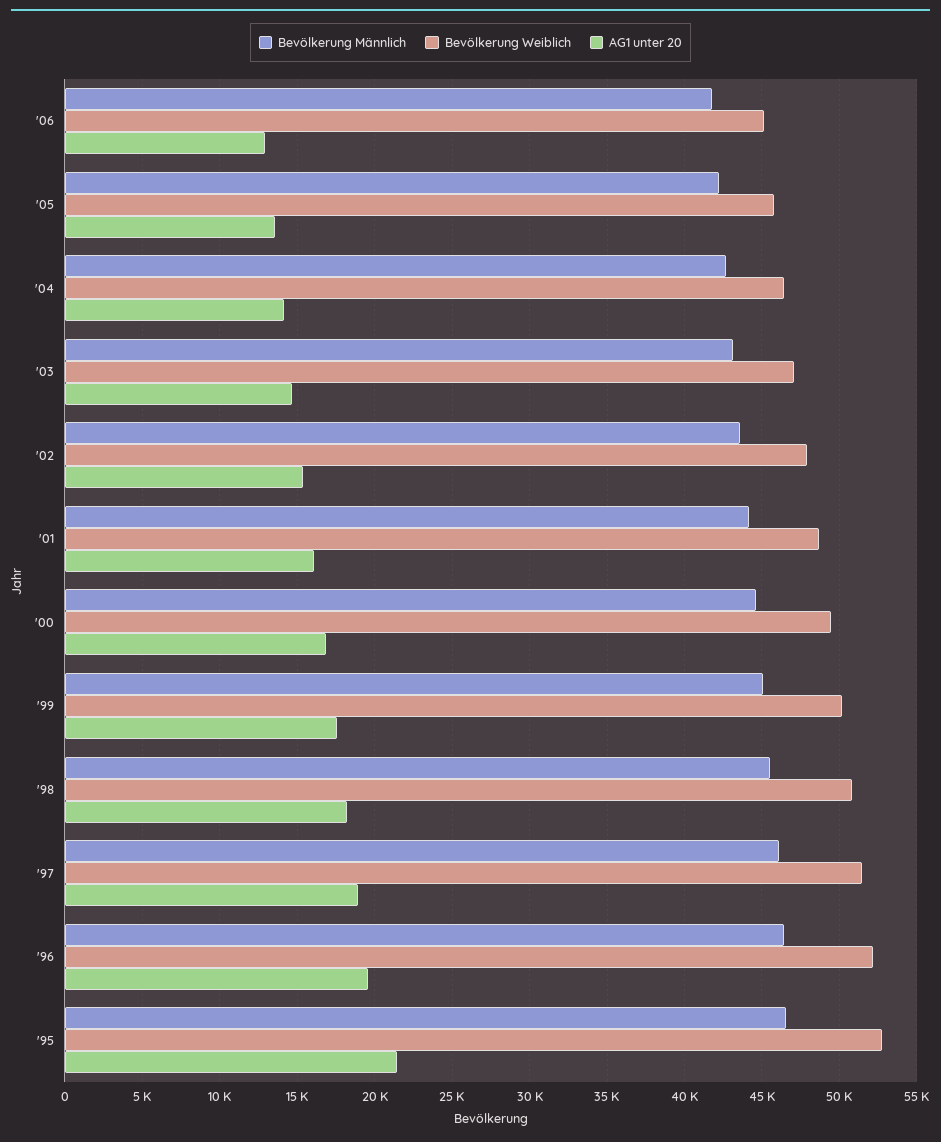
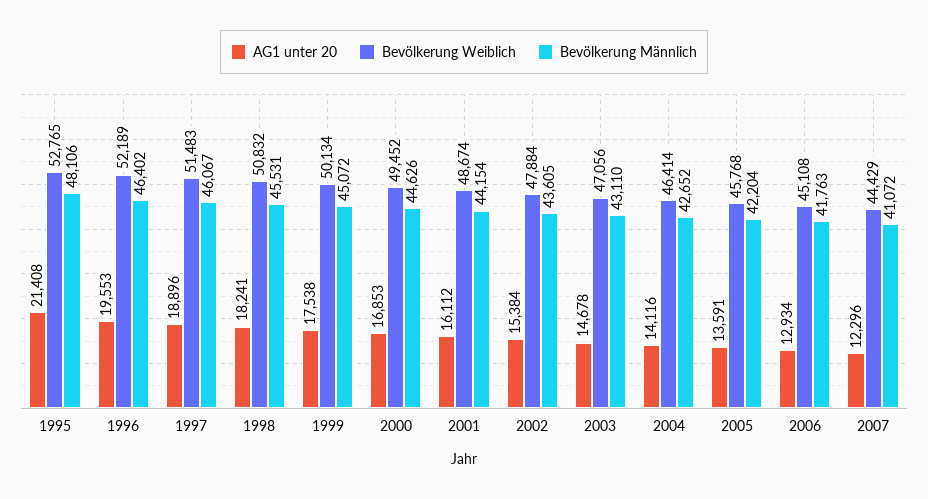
Bevölkerung Männlich, '95: 46500 -> 48106
AG1 unter 20, 2007: none -> 12296
Bevölkerung Weiblich, 2007: none -> 44429
Bevölkerung Männlich, 2007: none -> 41072

